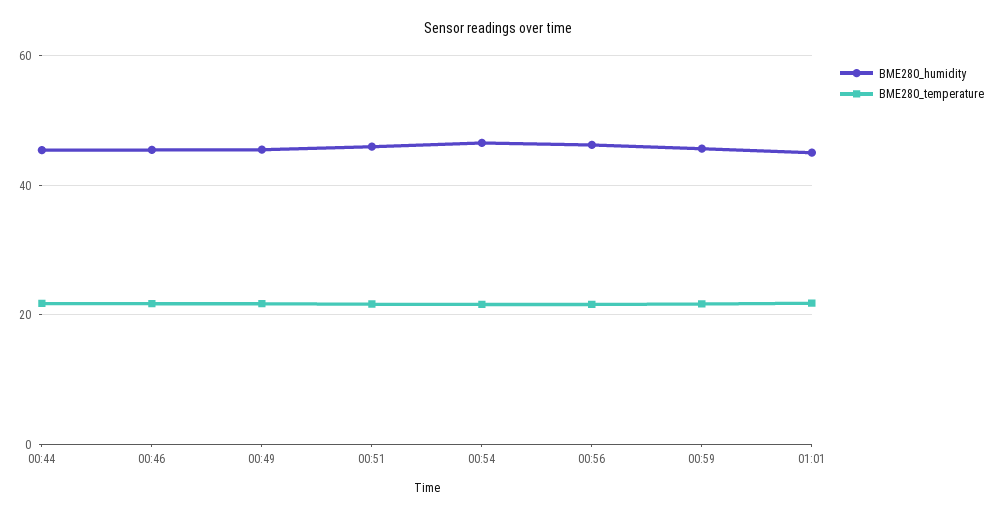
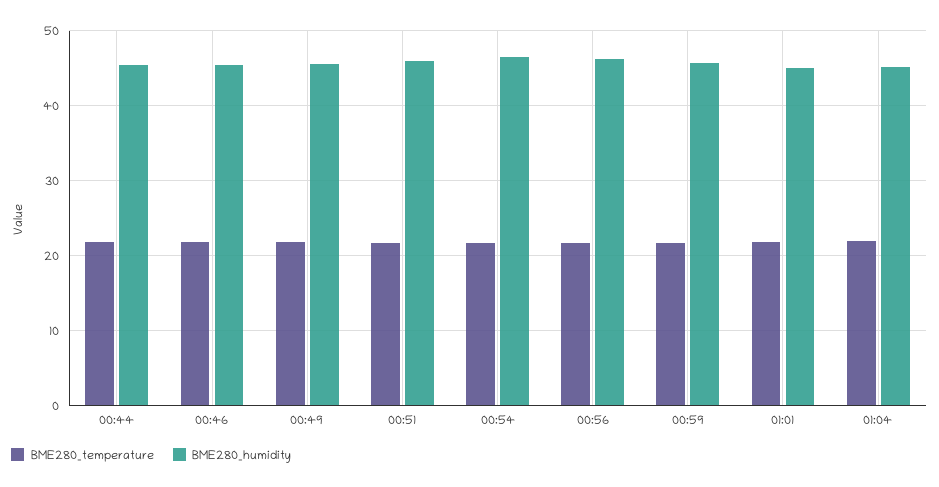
BME280_temperature, 01:04: none -> 22
BME280_humidity, 01:04: none -> 45

